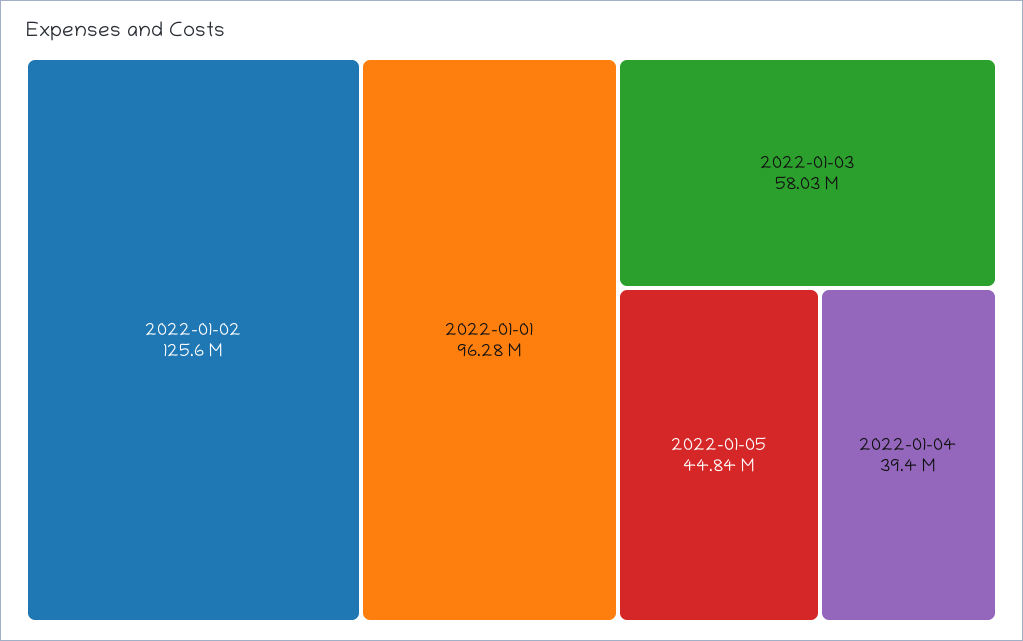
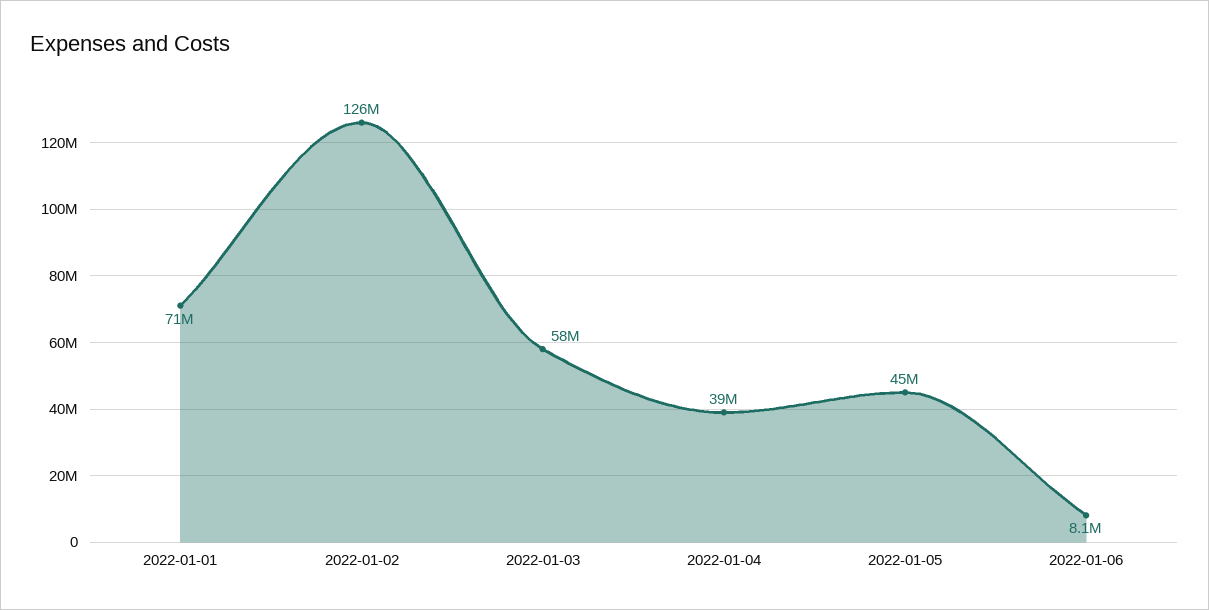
2022-01-01: 96280000 -> 71000000
2022-01-06: none -> 8100000

